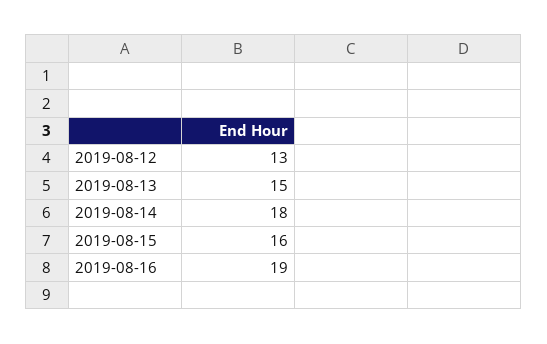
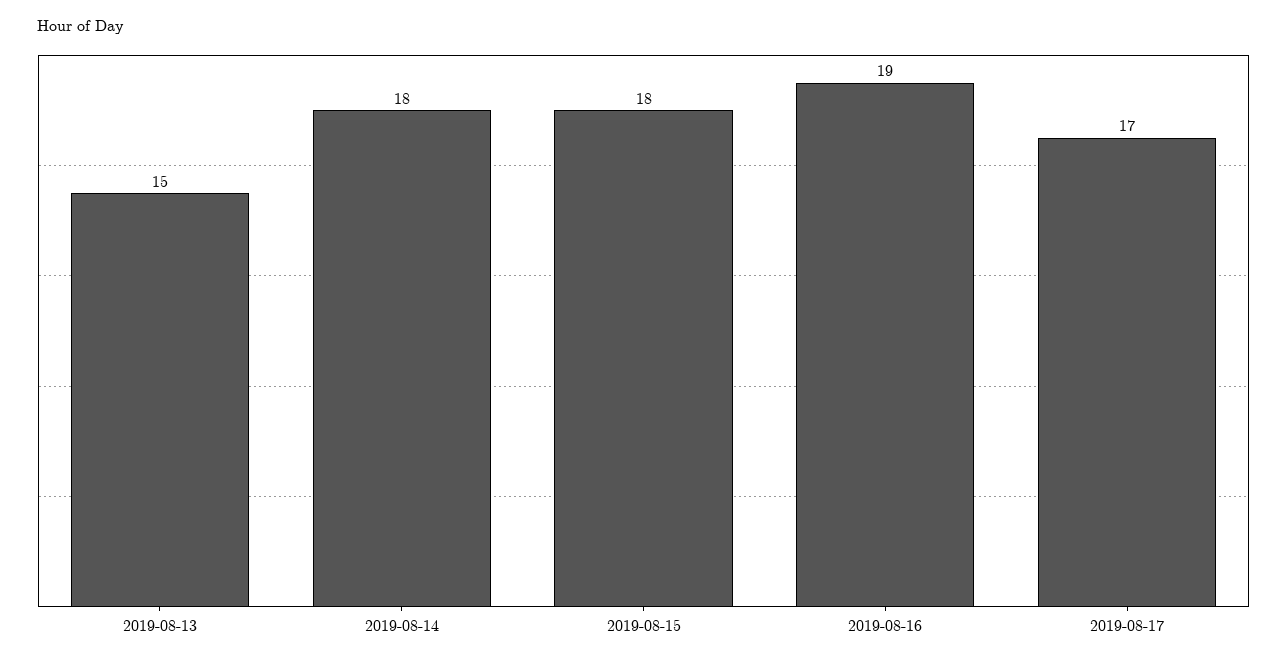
2019-08-12: 13 -> none
2019-08-15: 16 -> 18
2019-08-17: none -> 17

